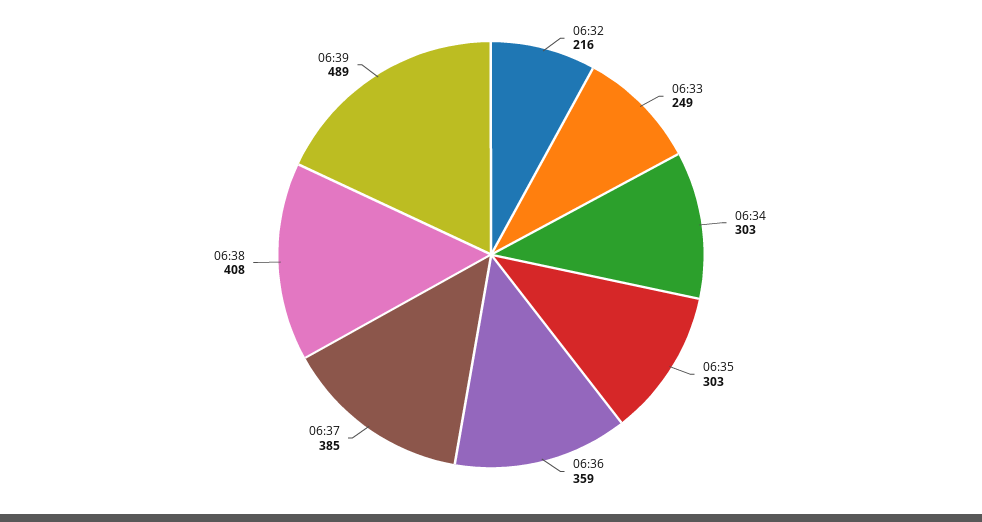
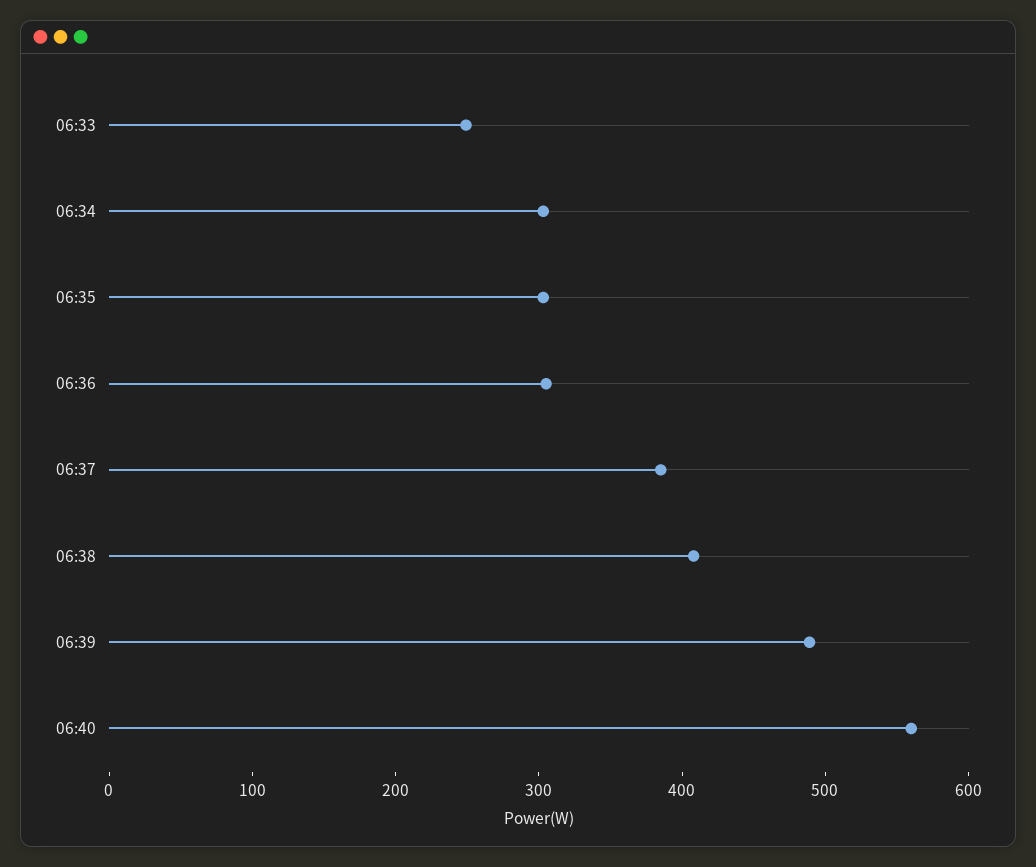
06:32: 216 -> none
06:36: 359 -> 300
06:40: none -> 560

